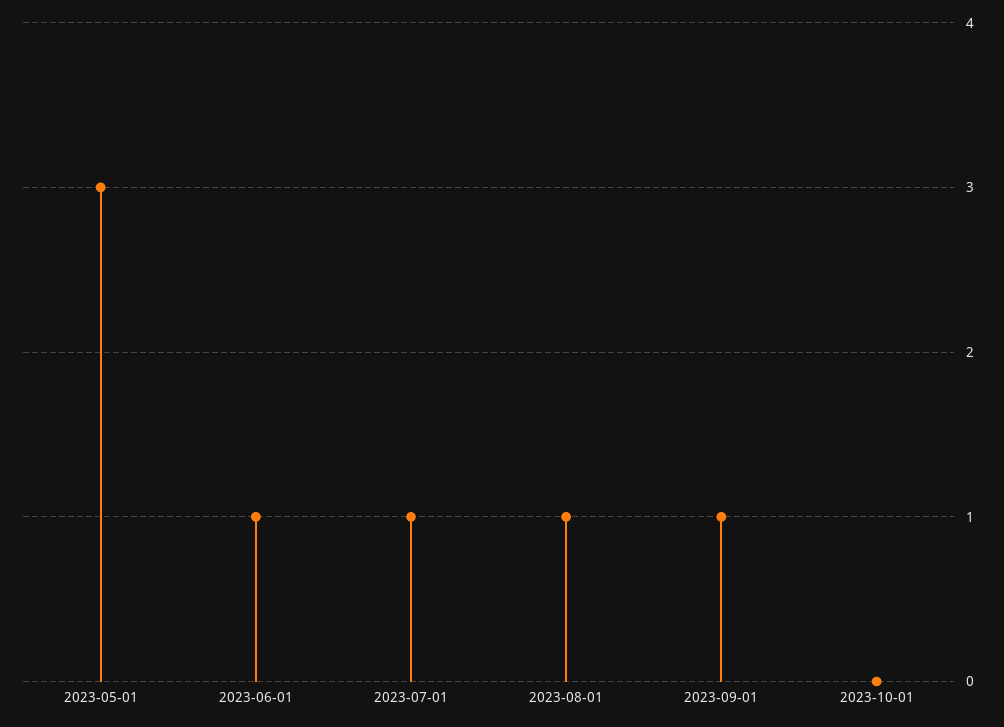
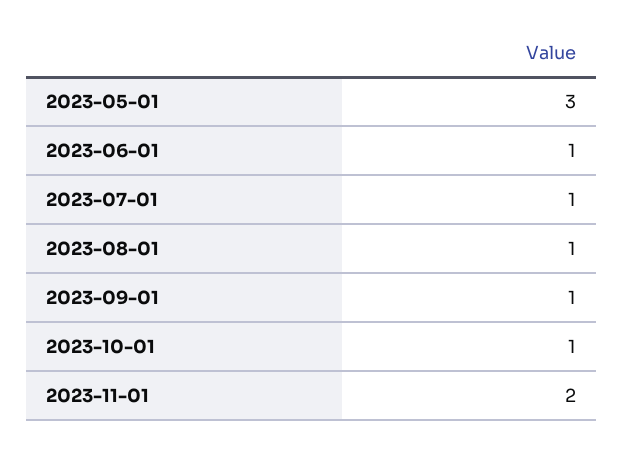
2023-10-01: 0 -> 1
2023-11-01: none -> 2

